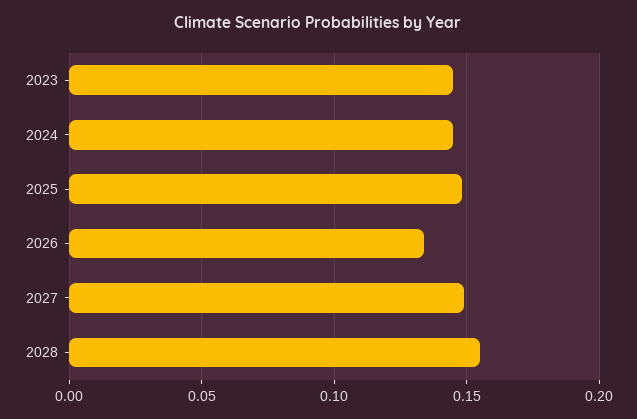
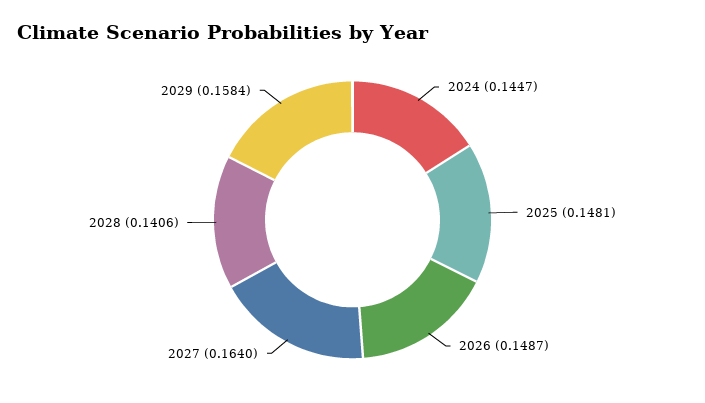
2023: 0.145 -> none
2026: 0.135 -> 0.1487
2027: 0.15 -> 0.164
2028: 0.155 -> 0.1406
2029: none -> 0.1584

